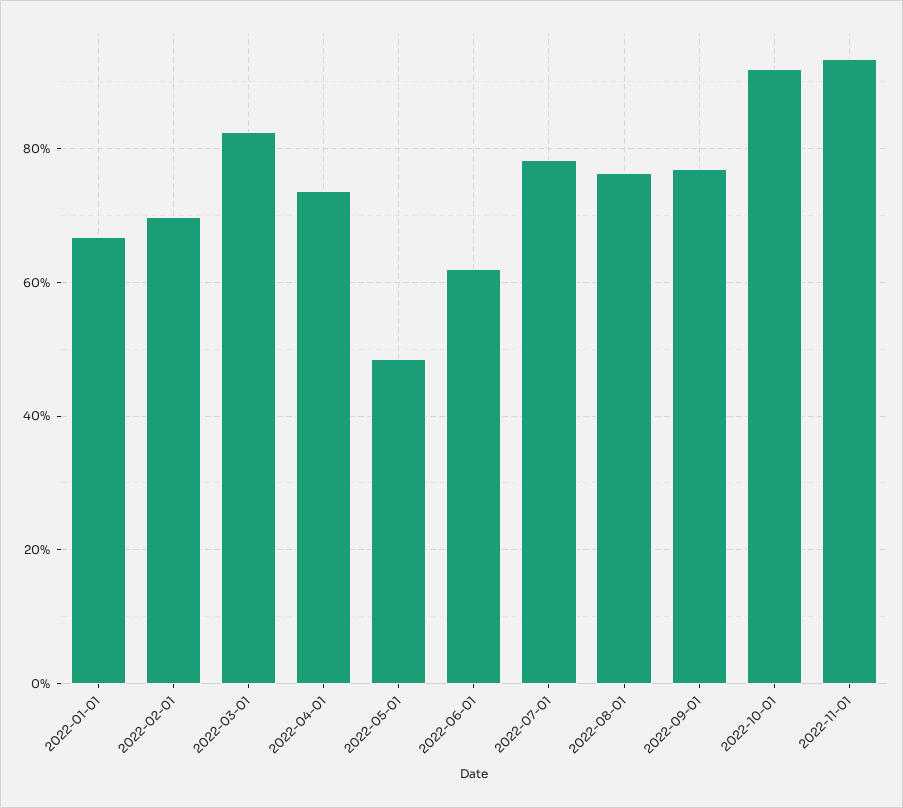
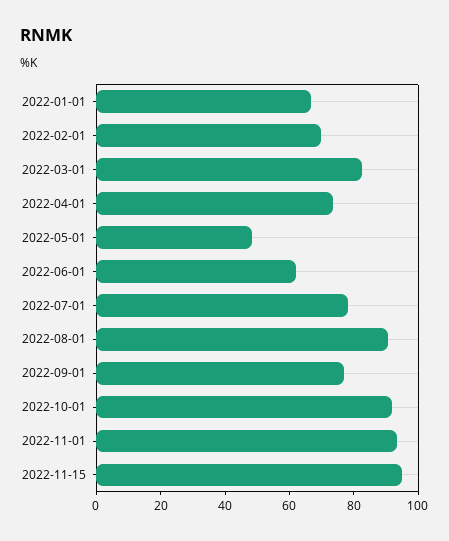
2022-08-01: 76 -> 90
2022-11-15: none -> 95

